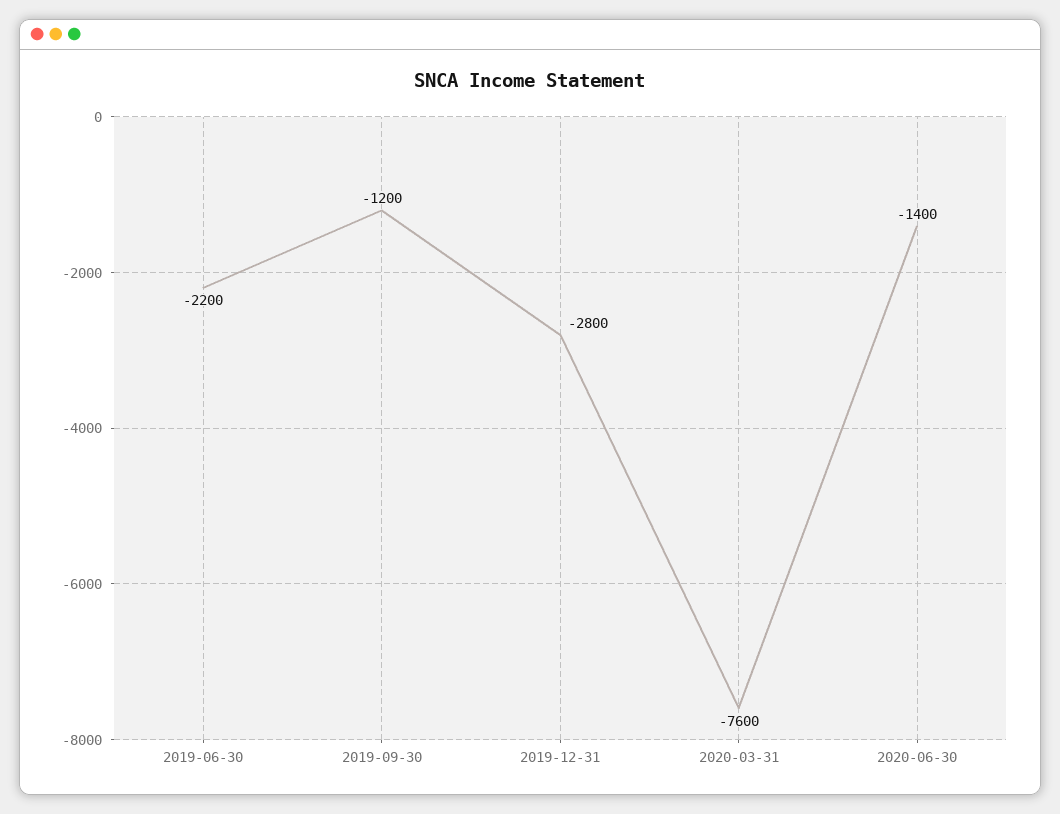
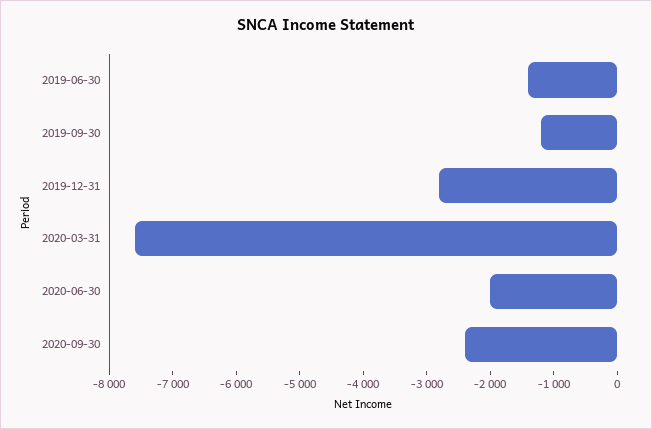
2019-06-30: -2200 -> -1400
2020-06-30: -1400 -> -2000
2020-09-30: none -> -2400

